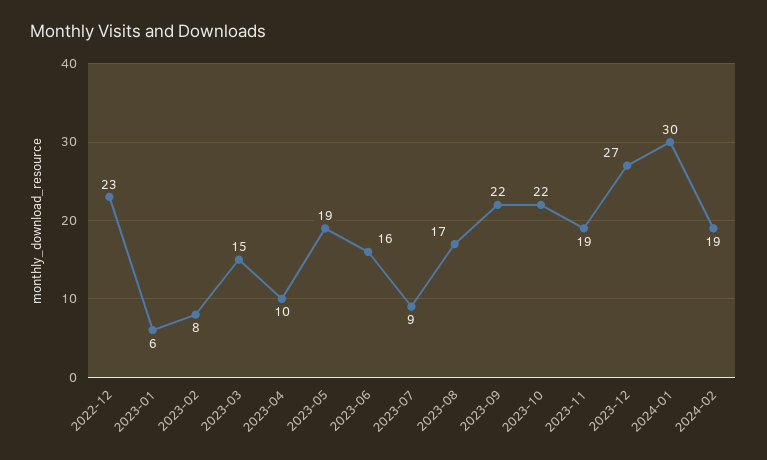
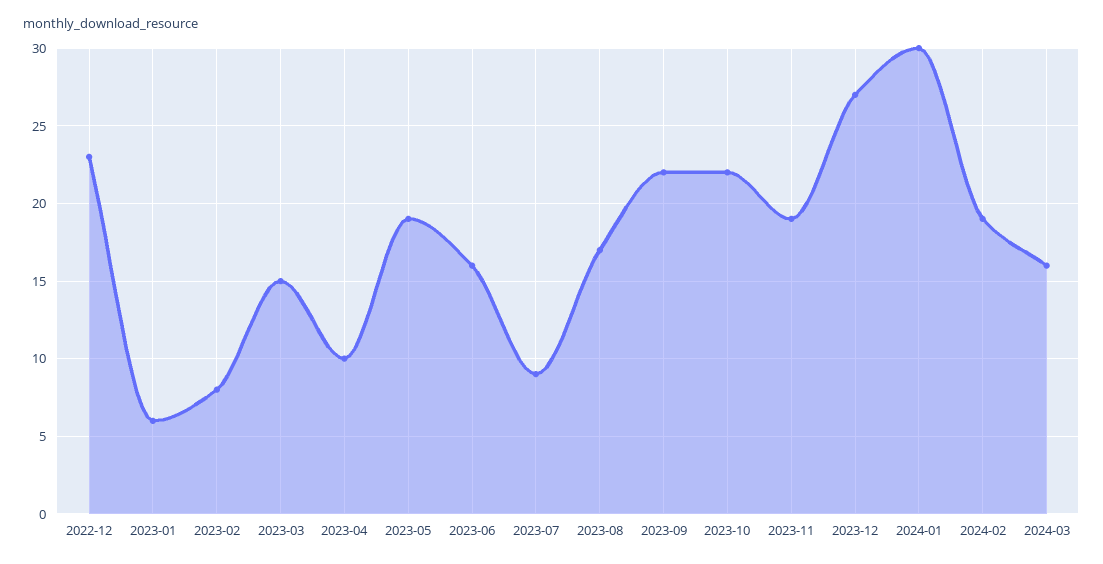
2024-03: none -> 16

